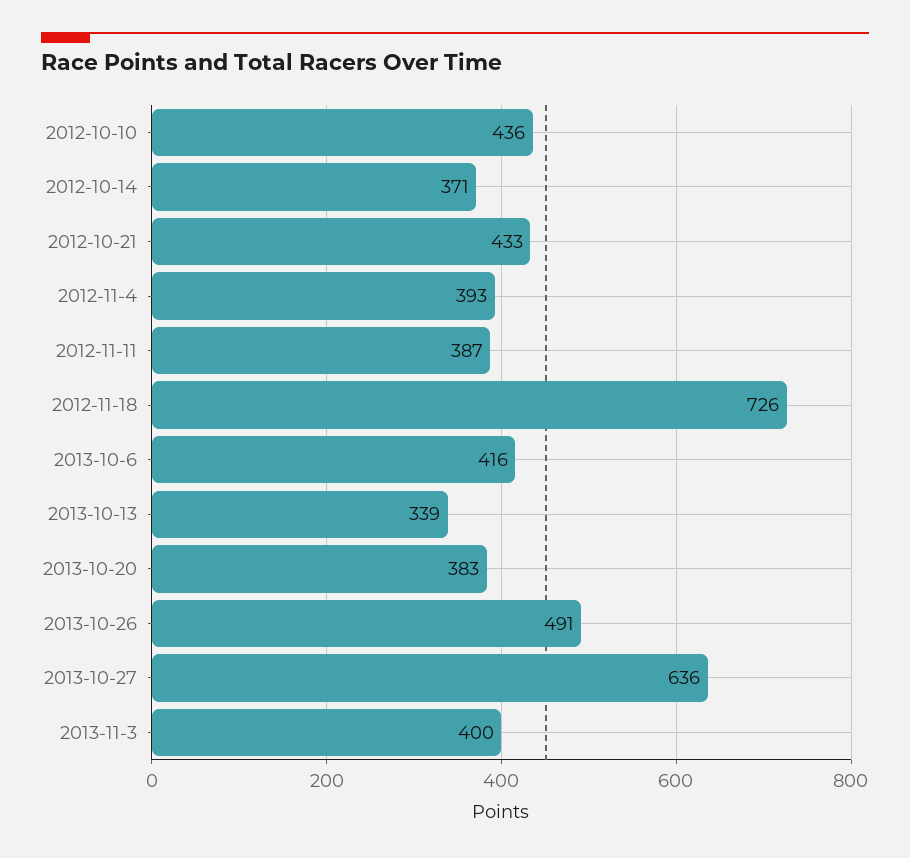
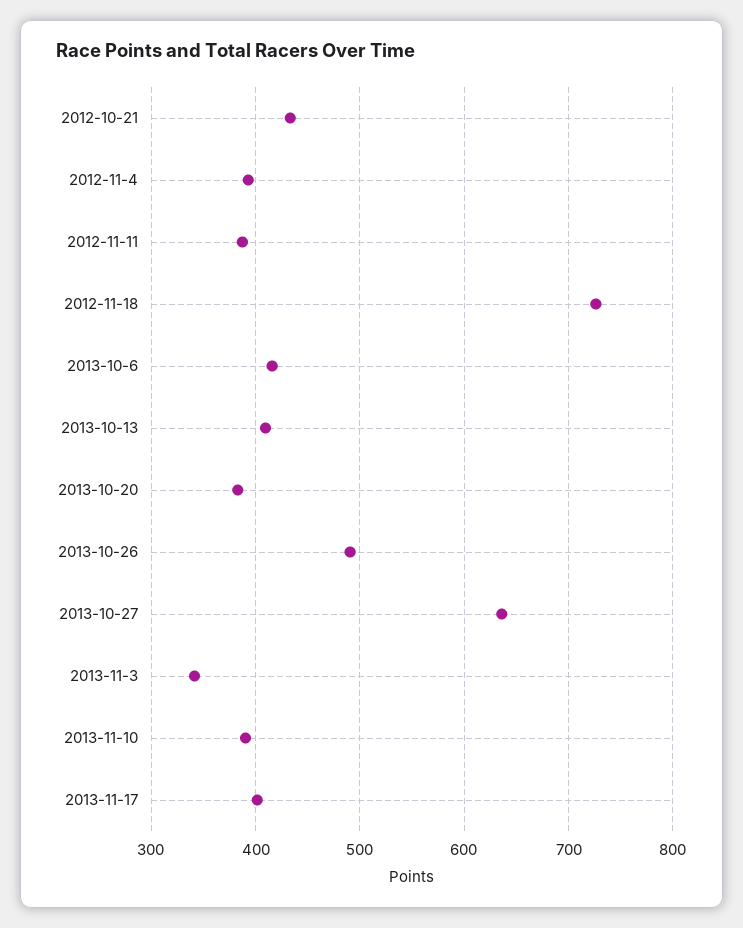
2012-10-10: 436 -> none
2012-10-14: 371 -> none
2013-10-13: 339 -> 410
2013-11-3: 400 -> 340
2013-11-10: none -> 390
2013-11-17: none -> 400

